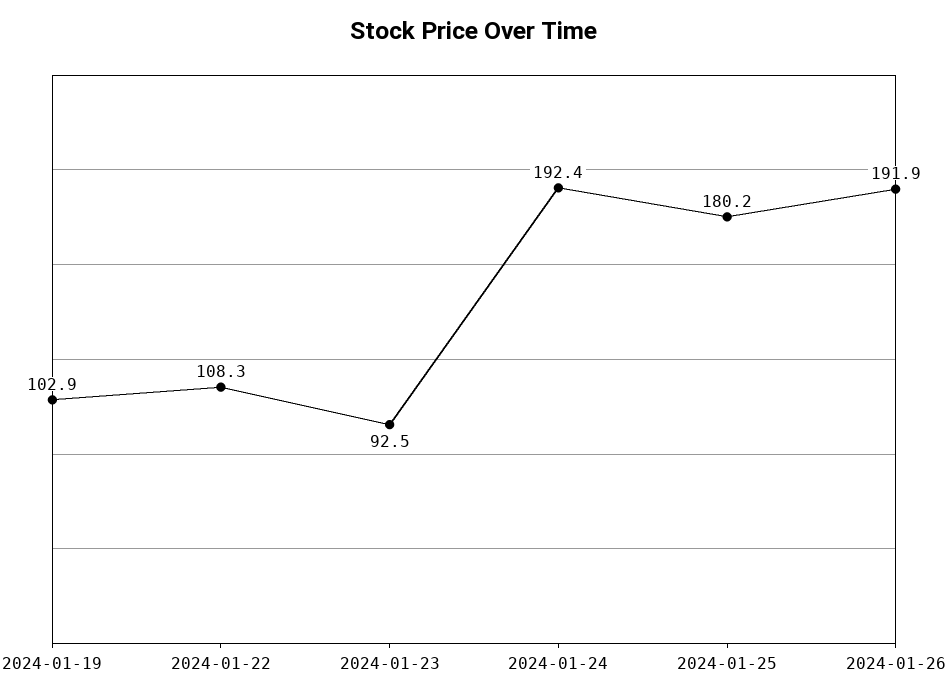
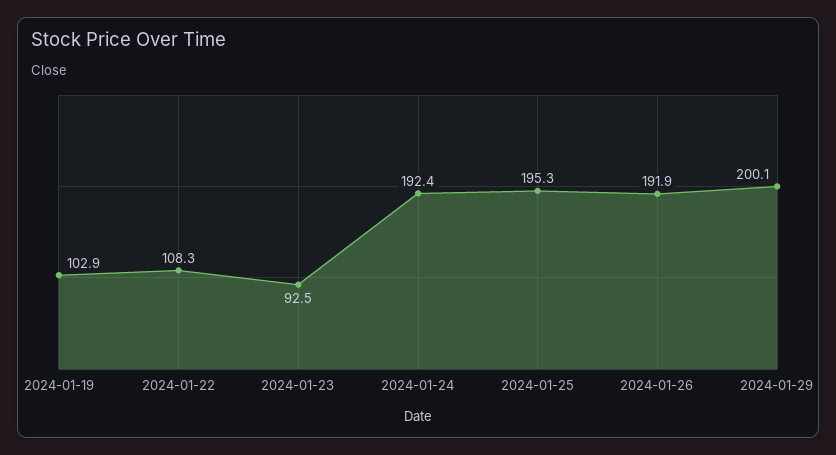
2024-01-25: 180.2 -> 195.3
2024-01-29: none -> 200.1

